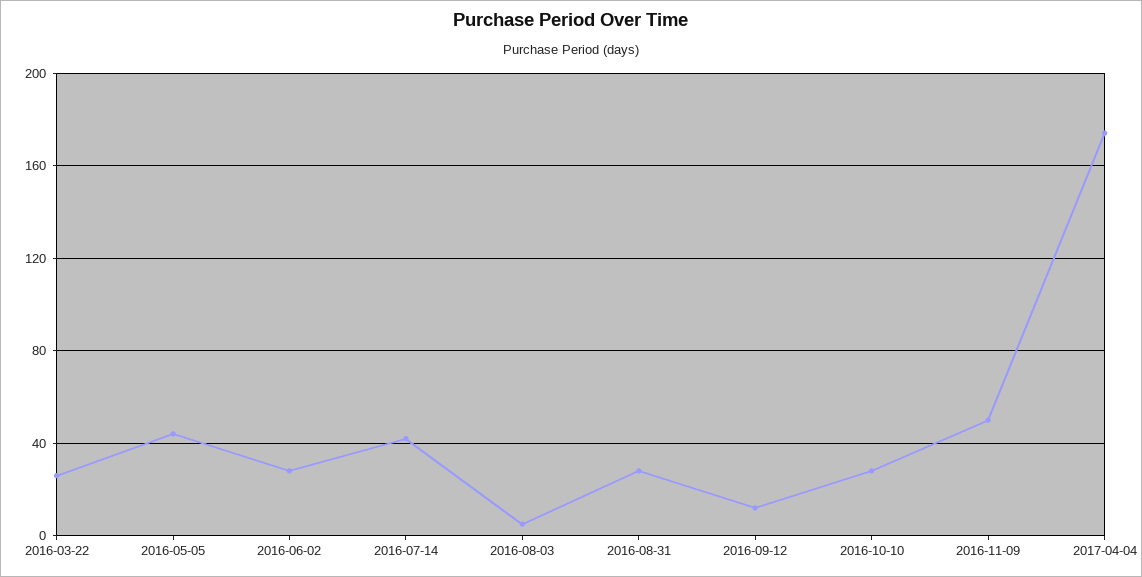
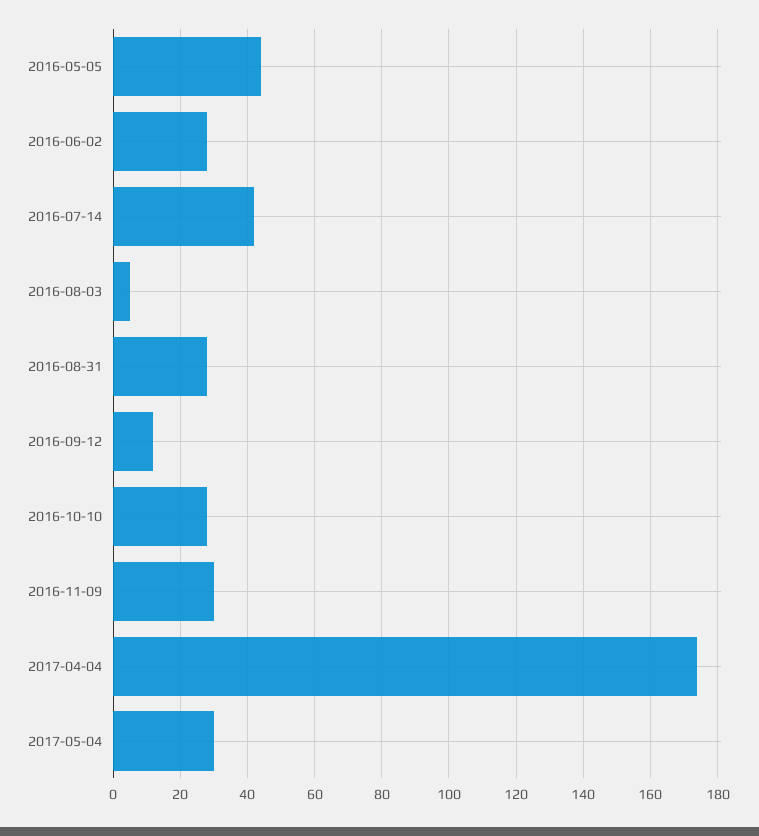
2016-03-22: 25 -> none
2016-11-09: 50 -> 30
2017-05-04: none -> 30

